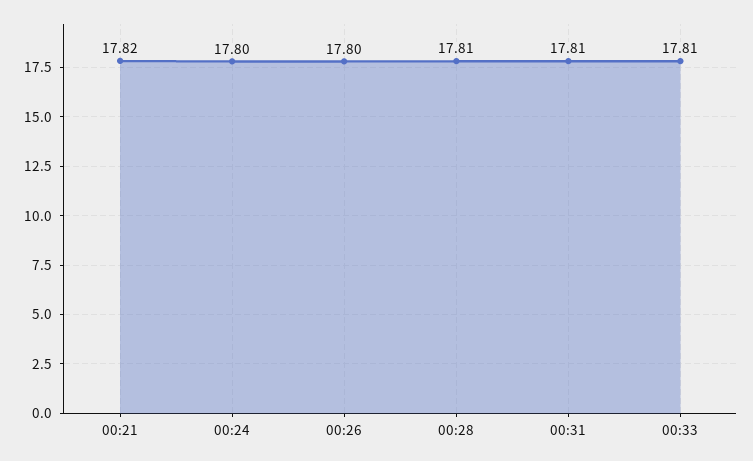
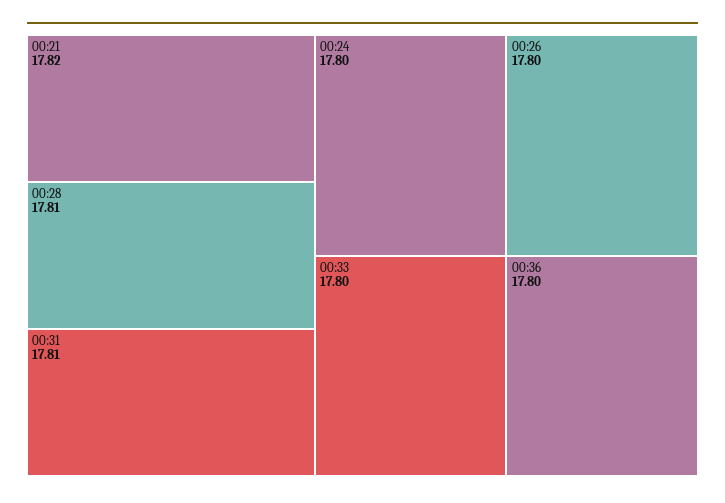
00:33: 17.81 -> 17.8
00:36: none -> 17.8

